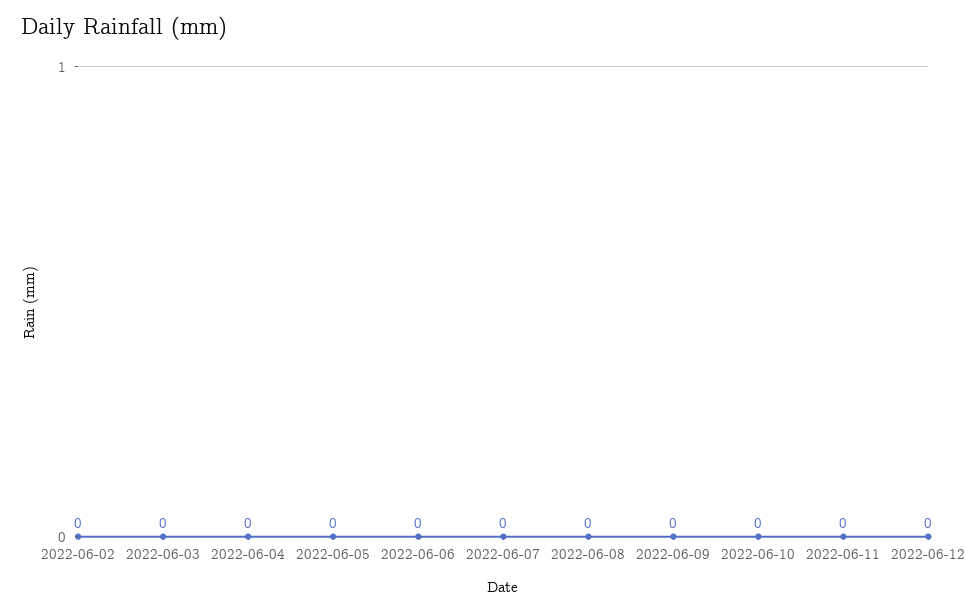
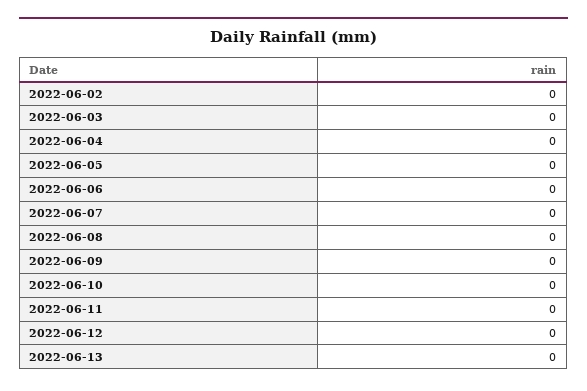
2022-06-13: none -> 0

